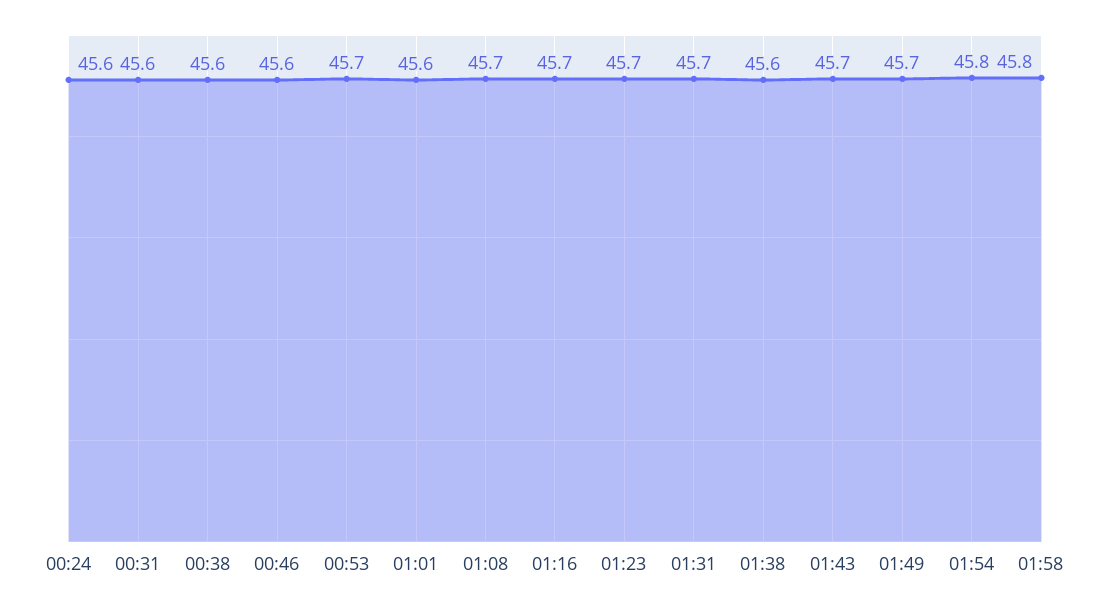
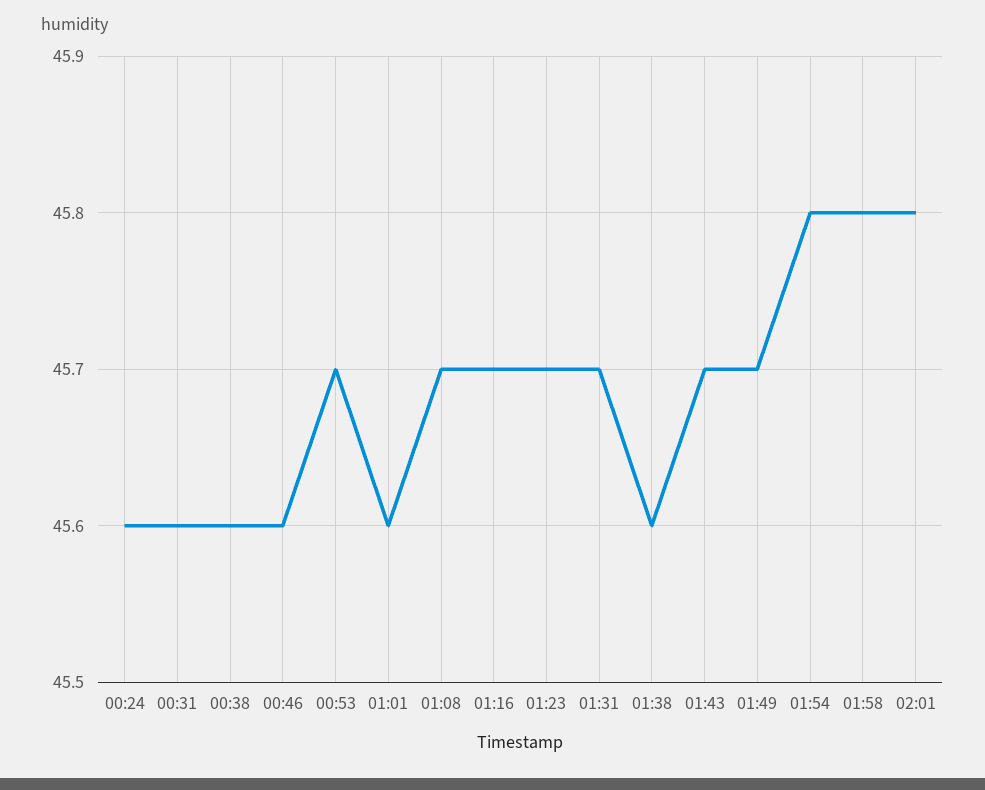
02:01: none -> 45.8

